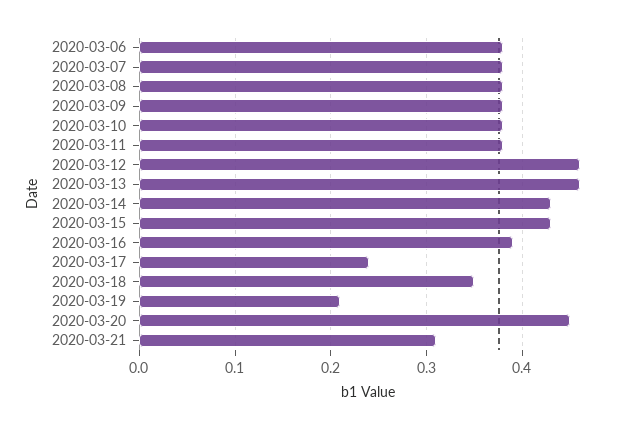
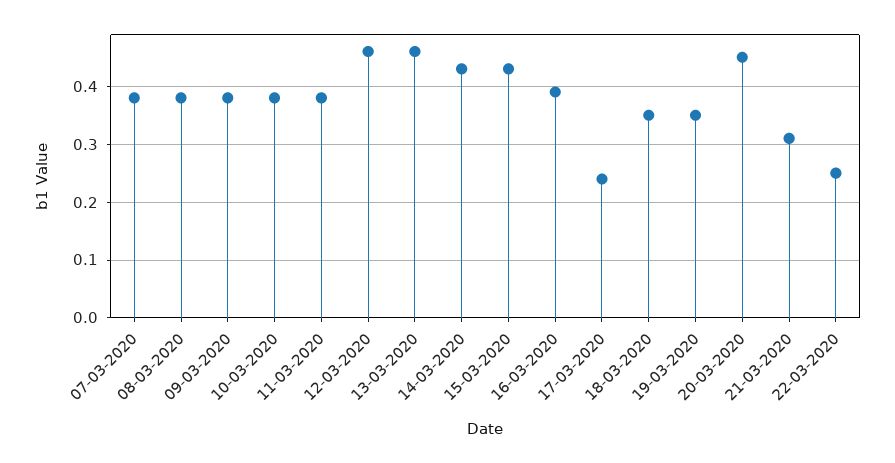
2020-03-06: 0.38 -> none
2020-03-19: 0.21 -> 0.35
22-03-2020: none -> 0.25

